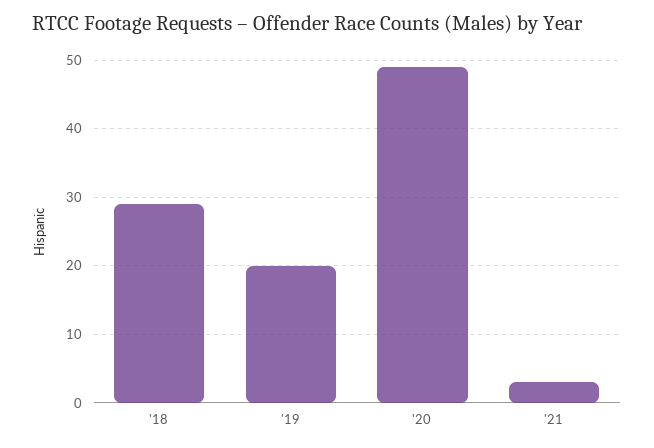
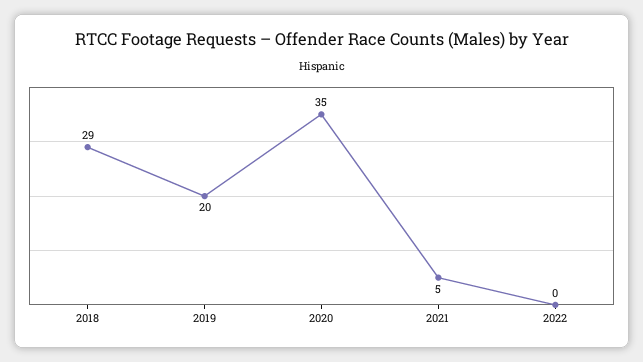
'20: 49 -> 35
'21: 3 -> 5
2022: none -> 0

